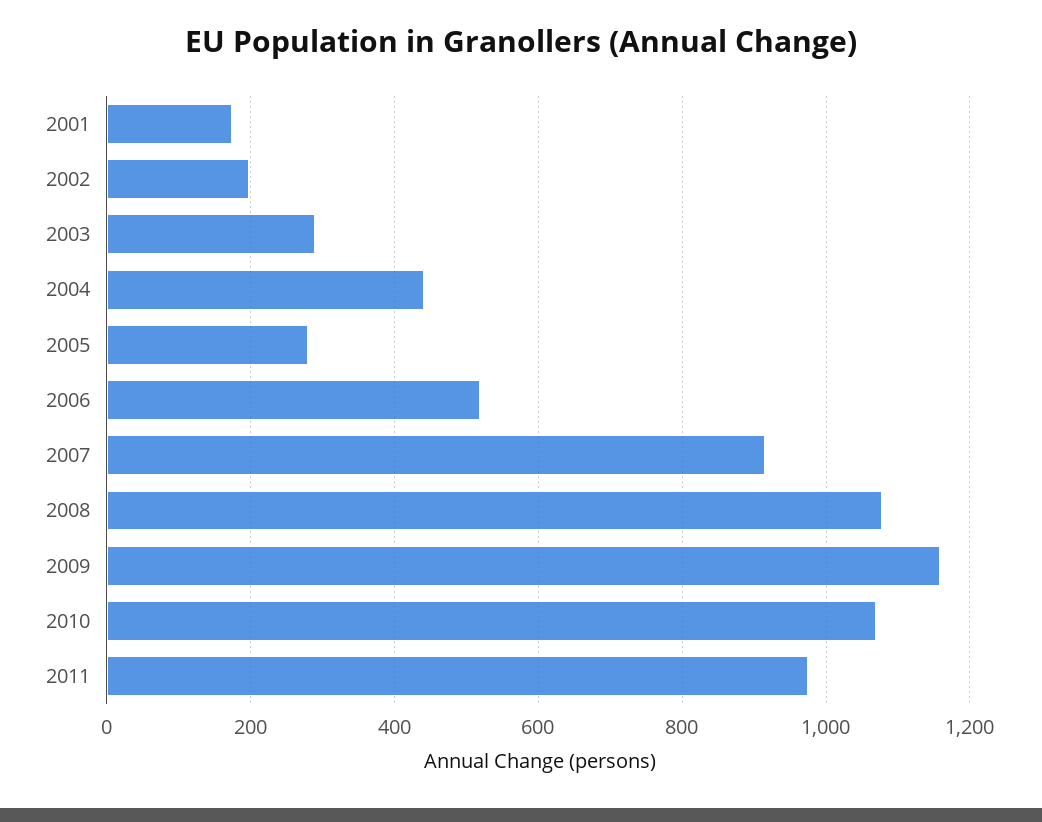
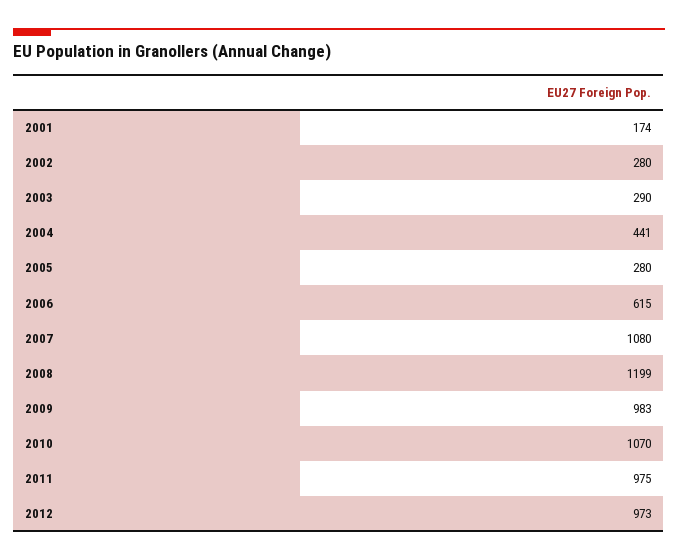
2002: 200 -> 280
2006: 520 -> 615
2007: 920 -> 1080
2008: 1080 -> 1199
2009: 1160 -> 983
2012: none -> 973

